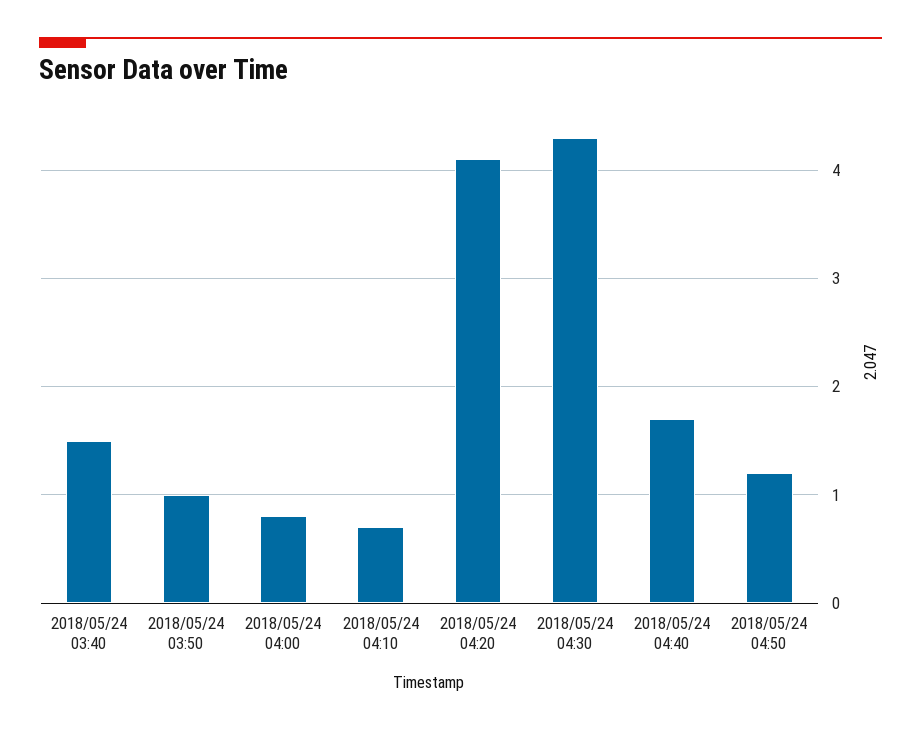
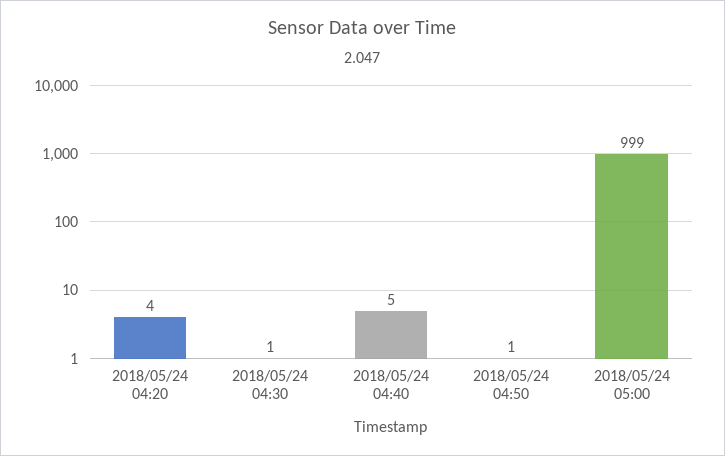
2018/05/24 03:40: 1.5 -> none
2018/05/24 03:50: 1 -> none
2018/05/24 04:00: 0.8 -> none
2018/05/24 04:10: 0.7 -> none
2018/05/24 04:30: 4.3 -> 1
2018/05/24 04:40: 1.7 -> 5
2018/05/24 05:00: none -> 999

